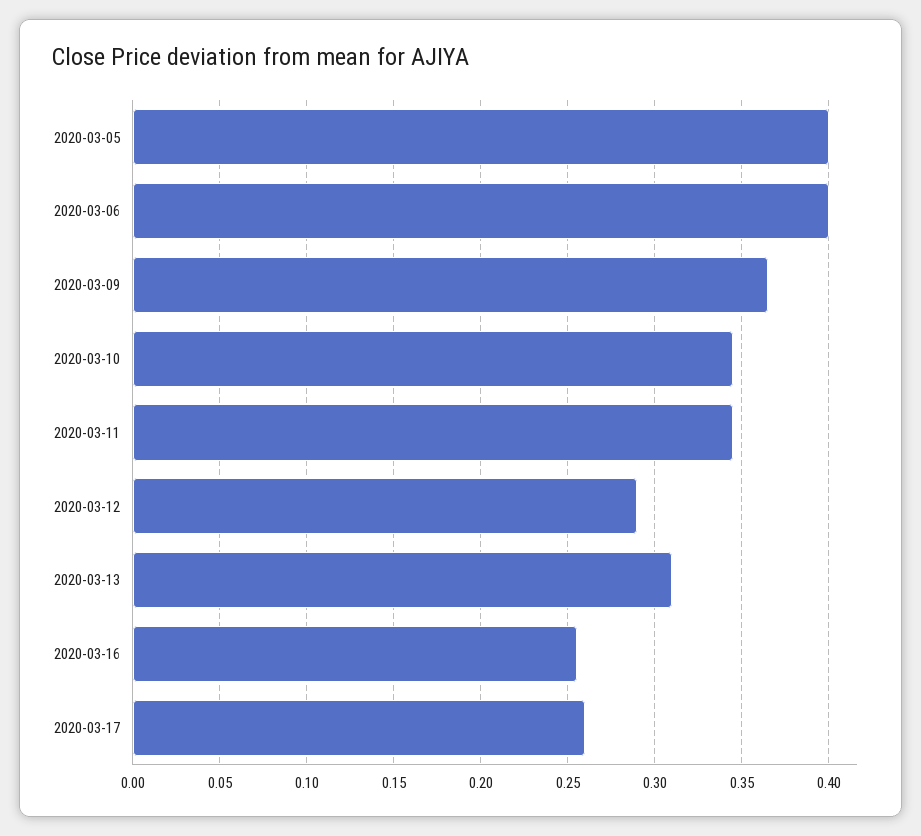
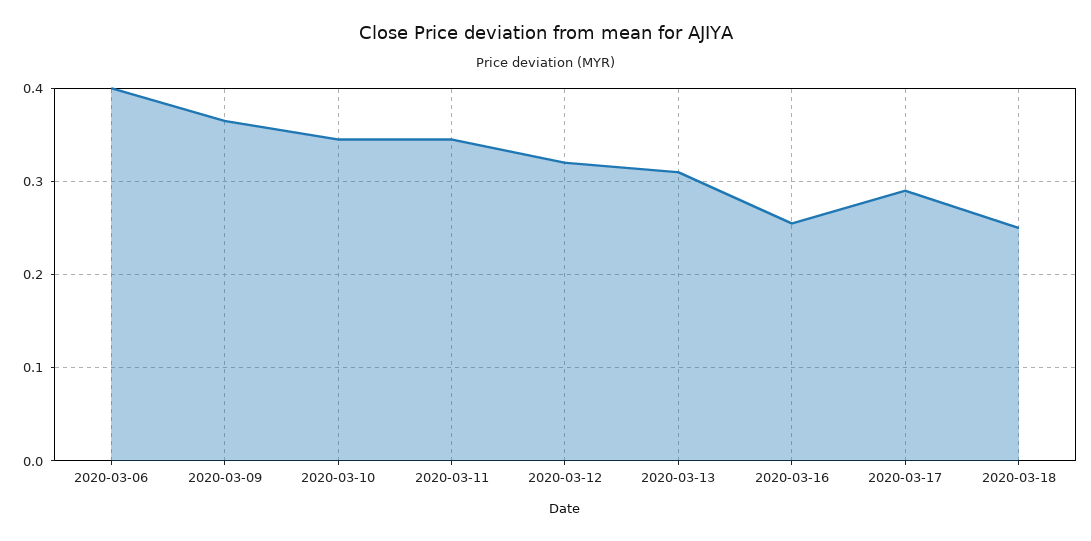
2020-03-05: 0.4 -> none
2020-03-12: 0.29 -> 0.32
2020-03-17: 0.26 -> 0.29
2020-03-18: none -> 0.25

